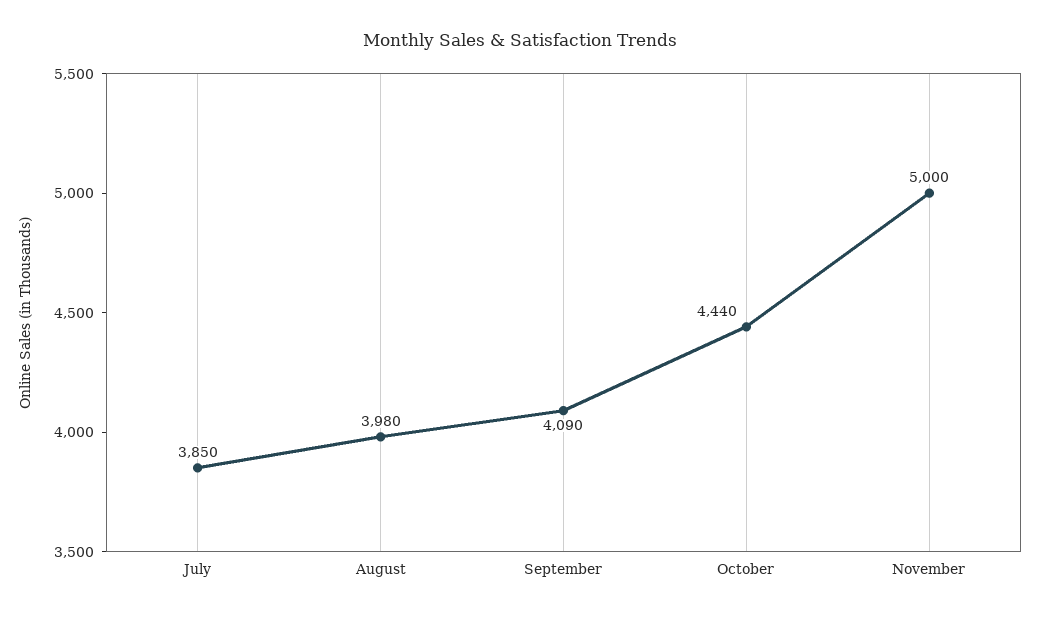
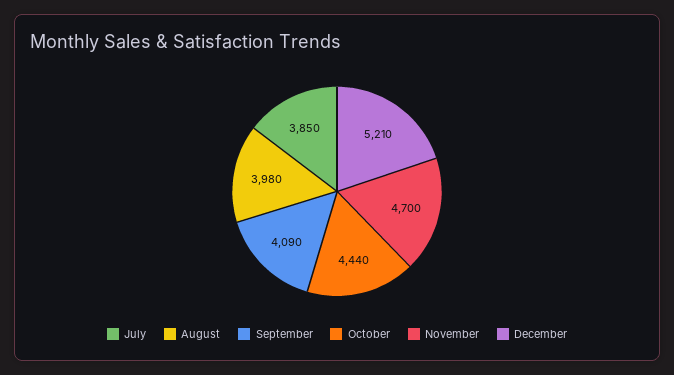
November: 5000 -> 4700
December: none -> 5210

